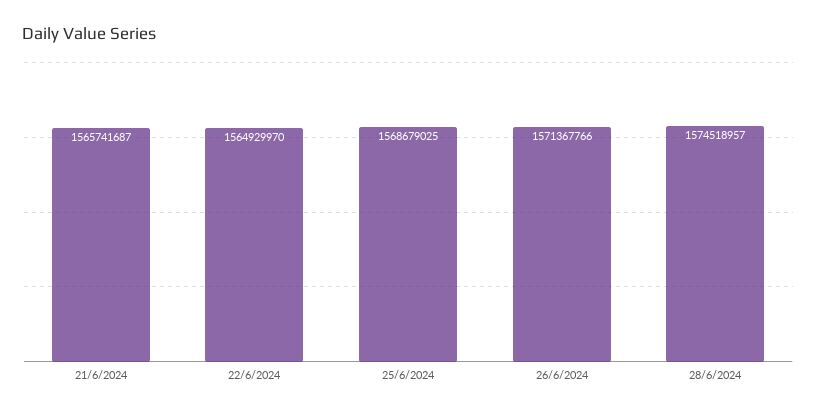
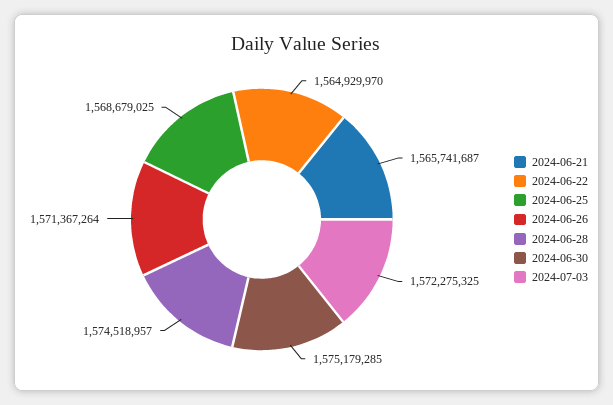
26/6/2024: 1571367766 -> 1571367264
2024-06-30: none -> 1575179285
2024-07-03: none -> 1572275325

